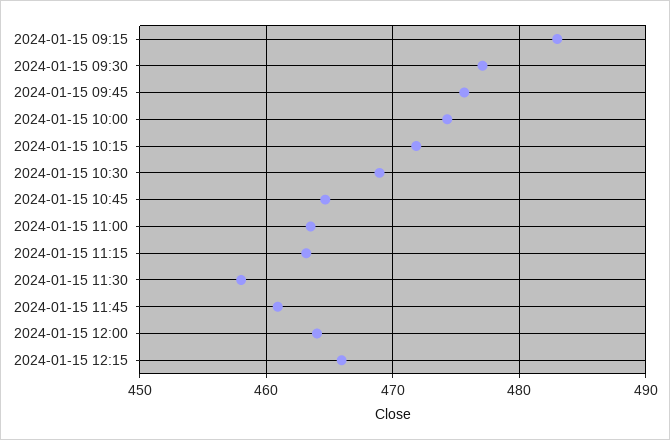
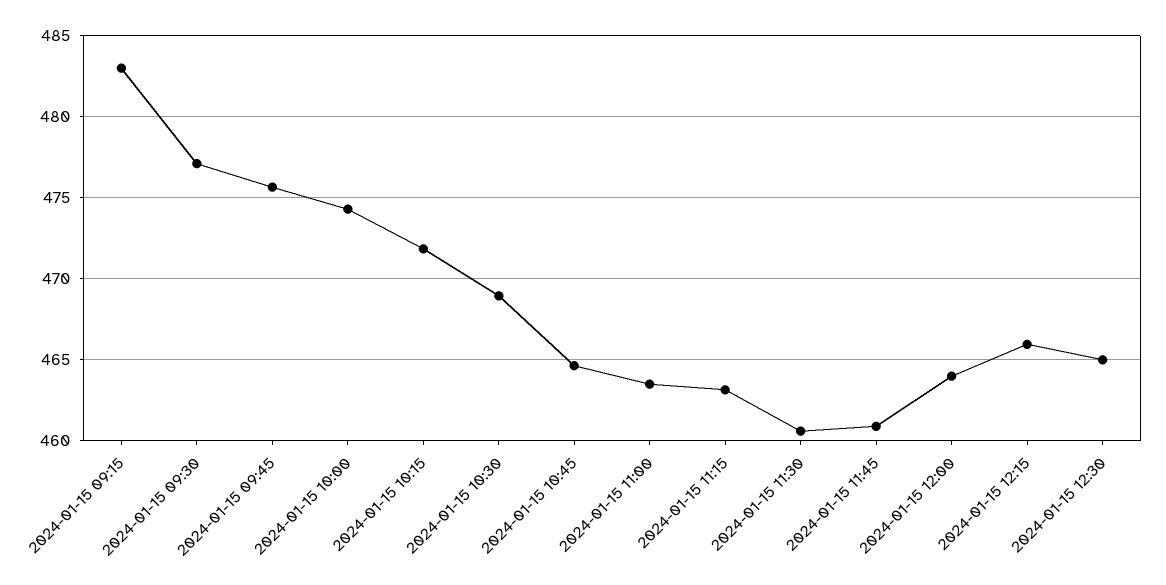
2024-01-15 11:30: 458 -> 460.5
2024-01-15 12:30: none -> 465

